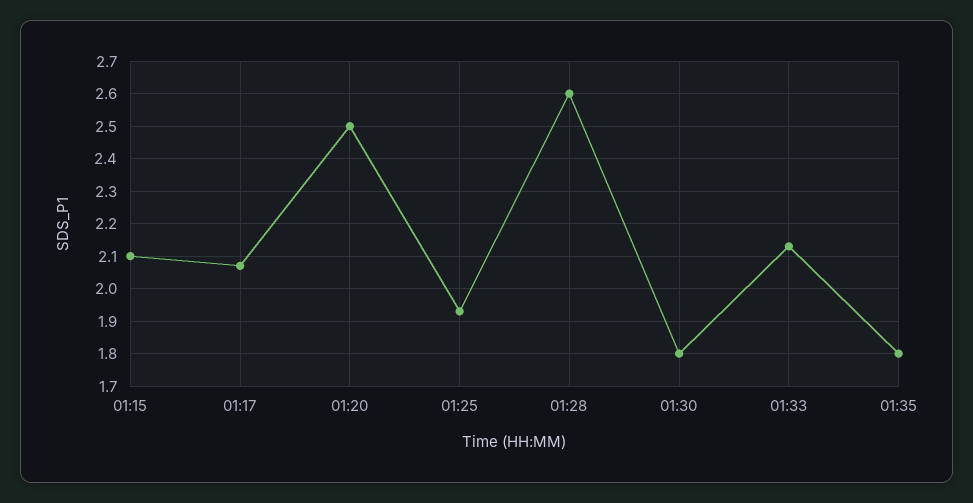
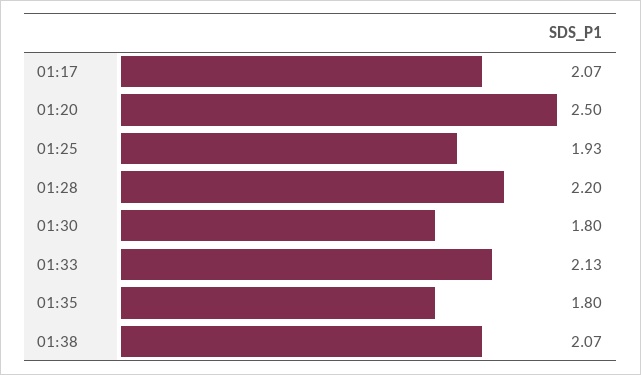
01:15: 2.1 -> none
01:28: 2.6 -> 2.2
01:38: none -> 2.07

